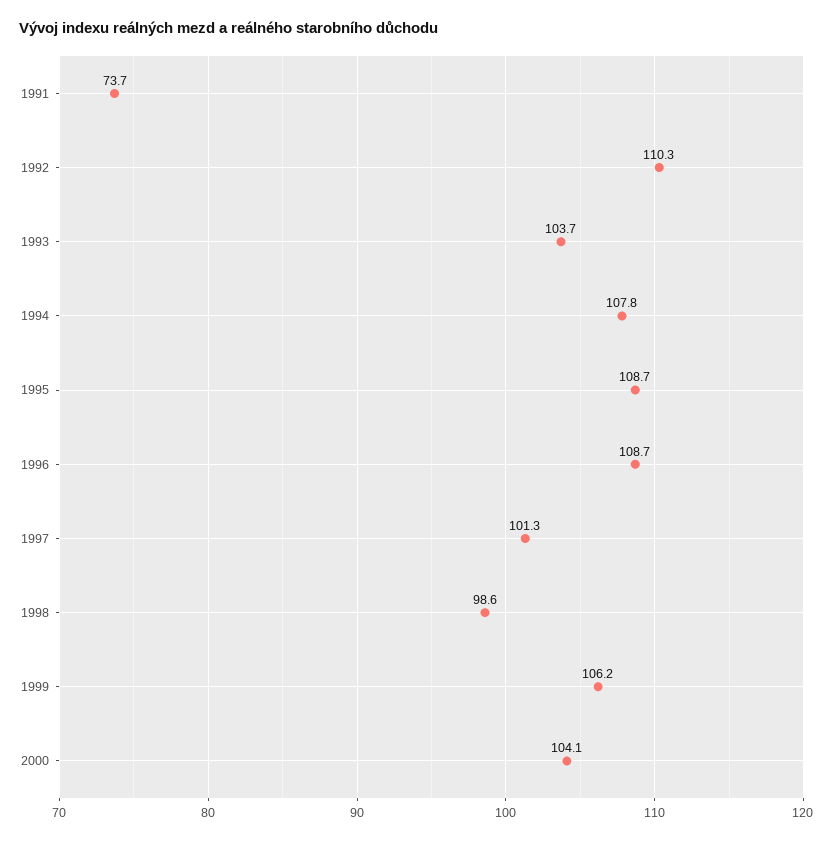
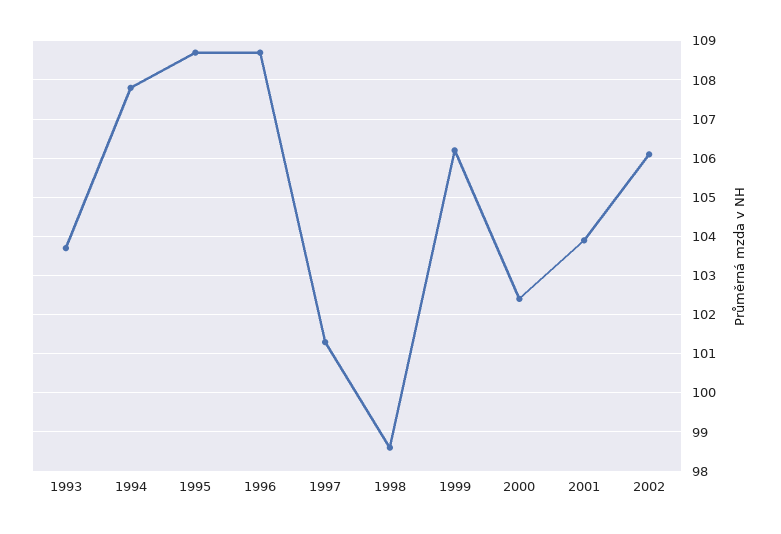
1991: 73.7 -> none
1992: 110.3 -> none
2000: 104.1 -> 102.5
2001: none -> 104
2002: none -> 106

